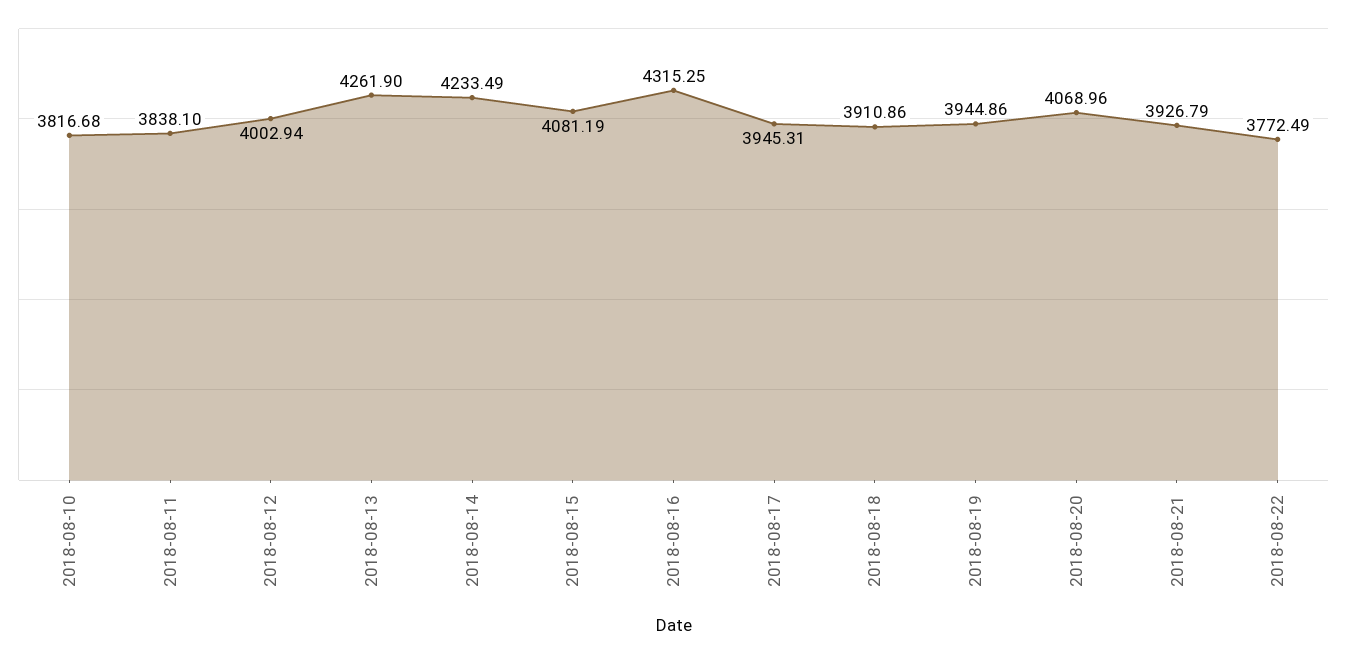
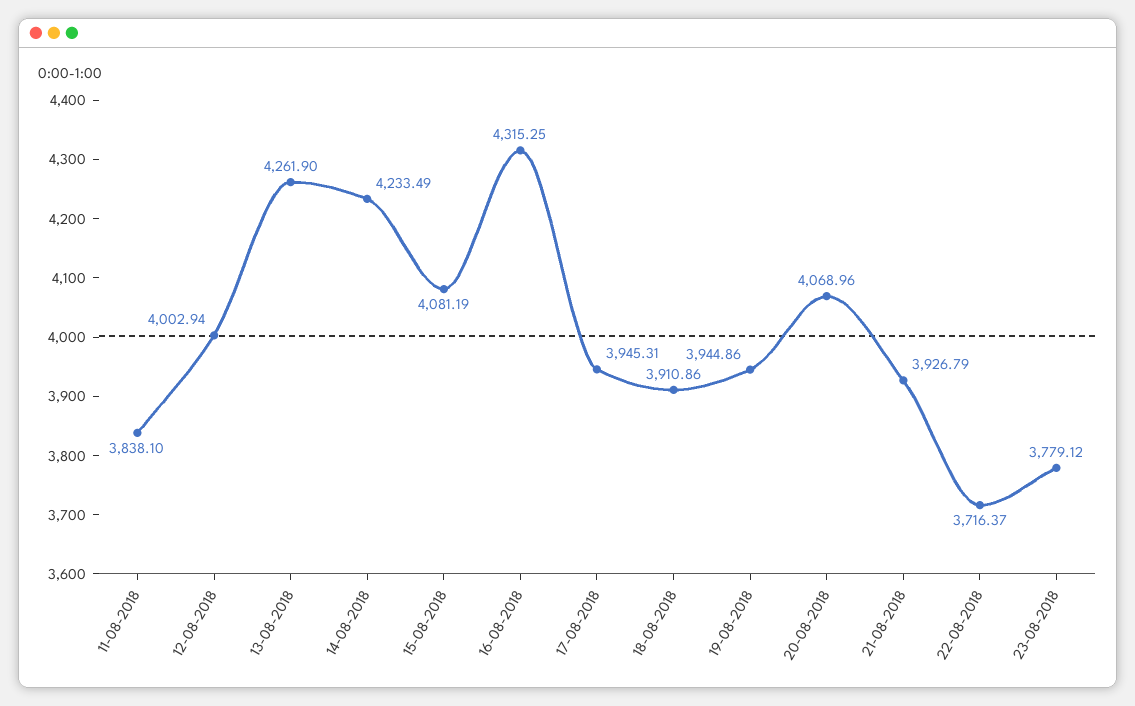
2018-08-10: 3816.68 -> none
2018-08-22: 3772.49 -> 3716.37
23-08-2018: none -> 3779.12

